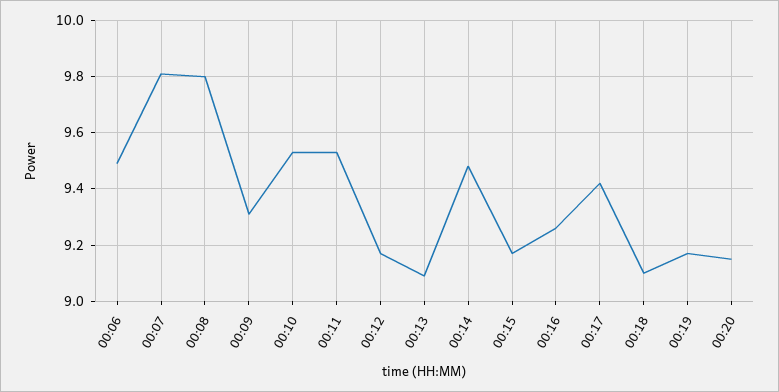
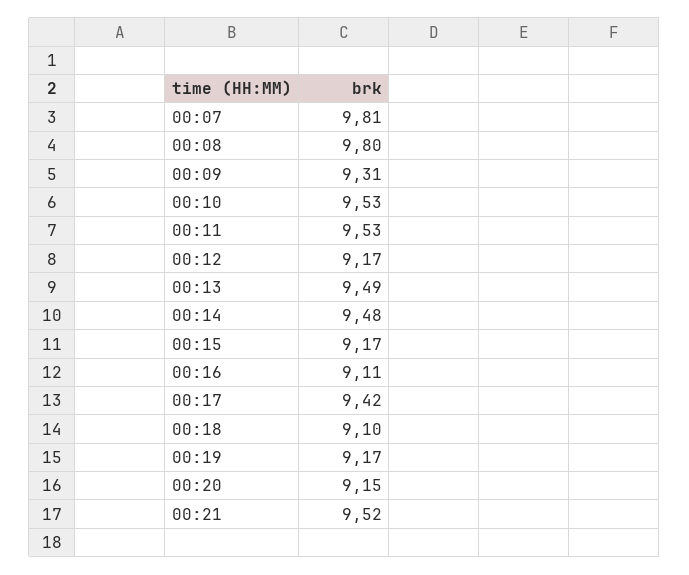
00:06: 9.5 -> none
00:13: 9.1 -> 9.49
00:16: 9.25 -> 9.11
00:21: none -> 9.52

